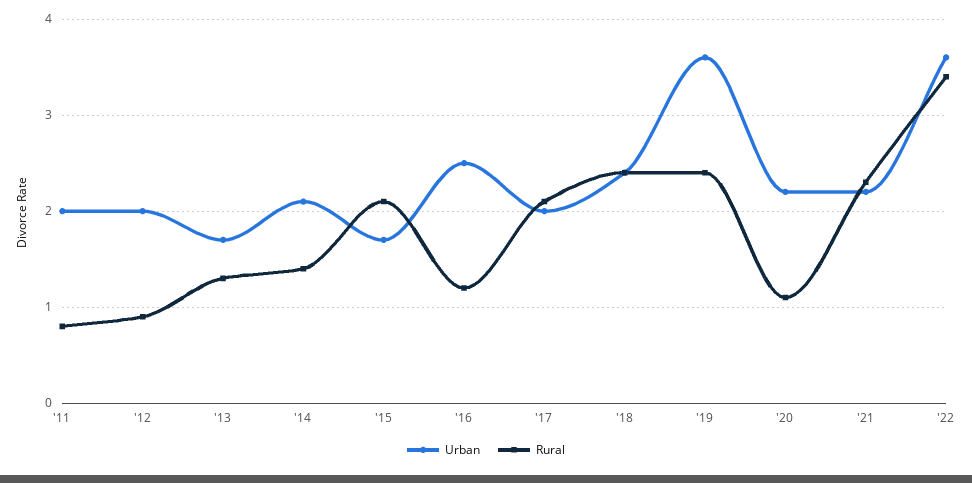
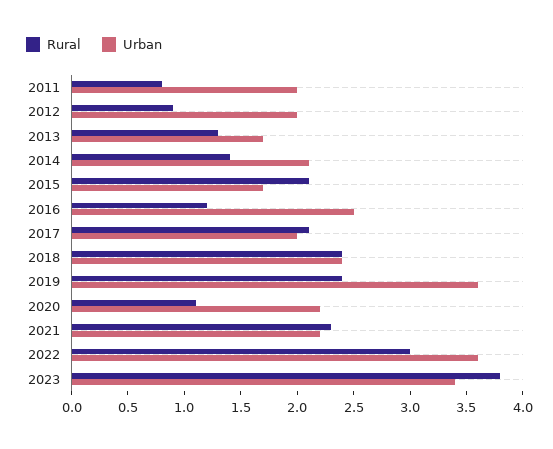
Rural, '22: 3.4 -> 3
Rural, 2023: none -> 3.8
Urban, 2023: none -> 3.4

